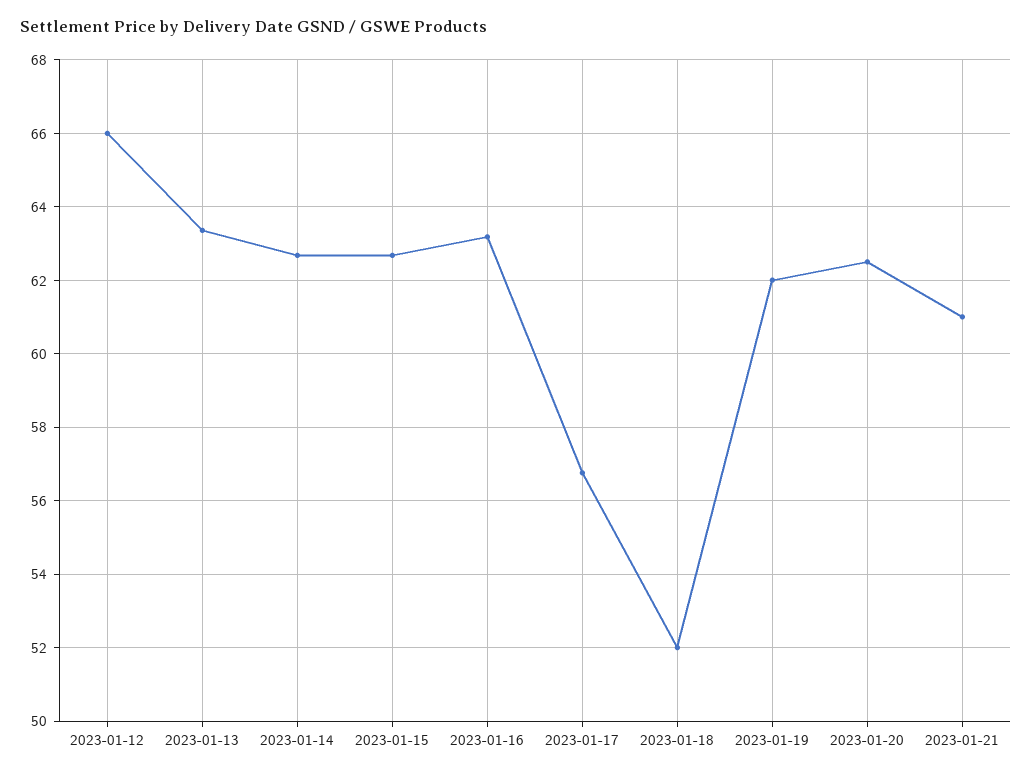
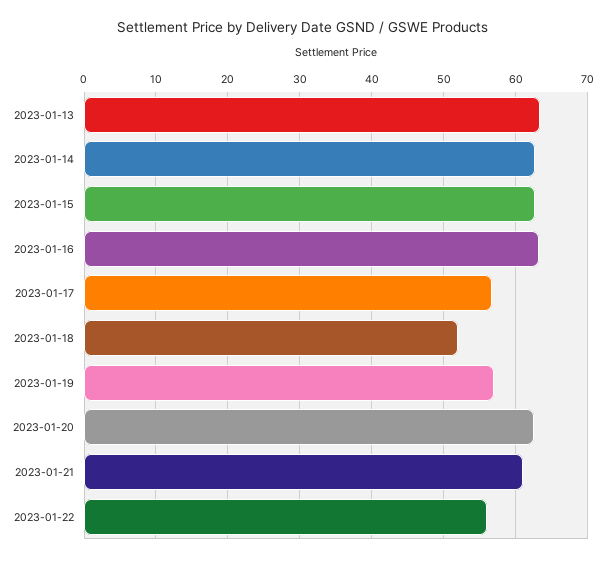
2023-01-12: 66 -> none
2023-01-19: 62 -> 57
2023-01-22: none -> 56

